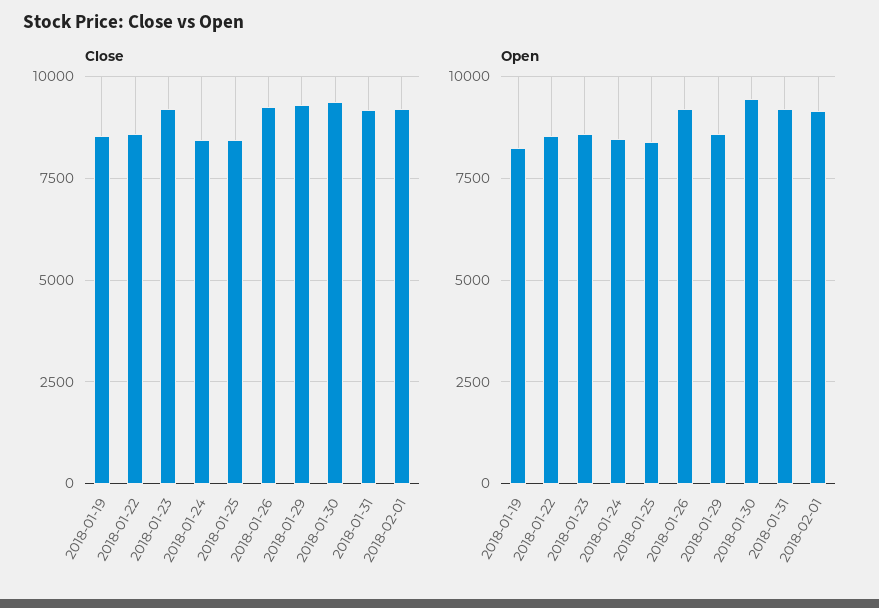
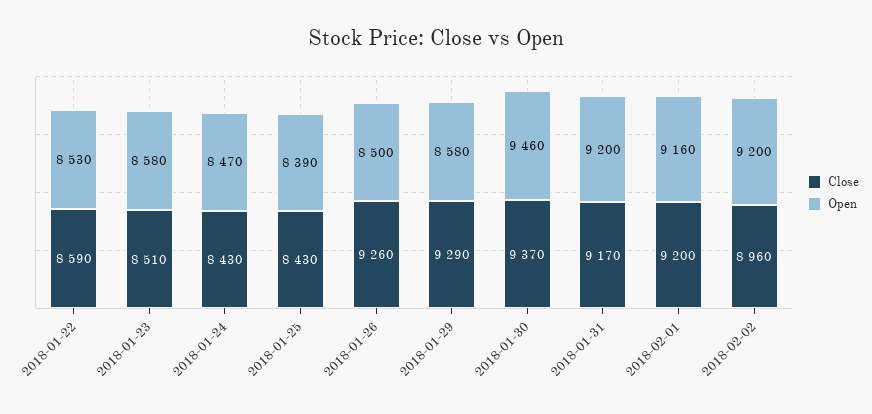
Close, 2018-01-19: 8500 -> none
Close, 2018-01-23: 9250 -> 8510
Open, 2018-01-19: 8250 -> none
Open, 2018-01-26: 9250 -> 8500
Close, 2018-02-02: none -> 8960
Open, 2018-02-02: none -> 9200

